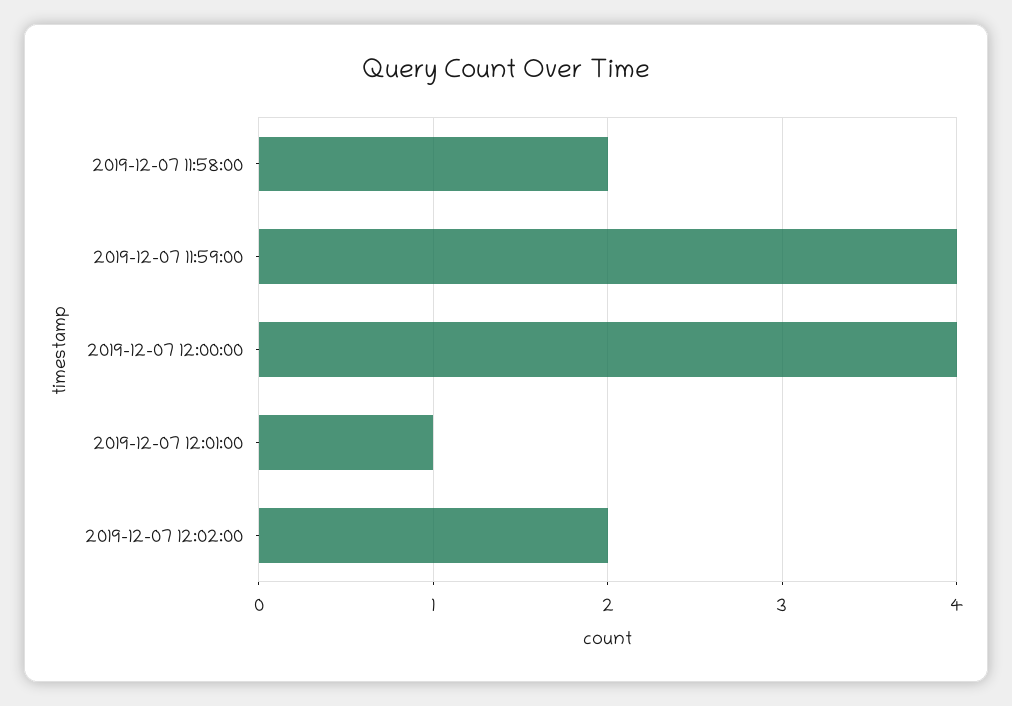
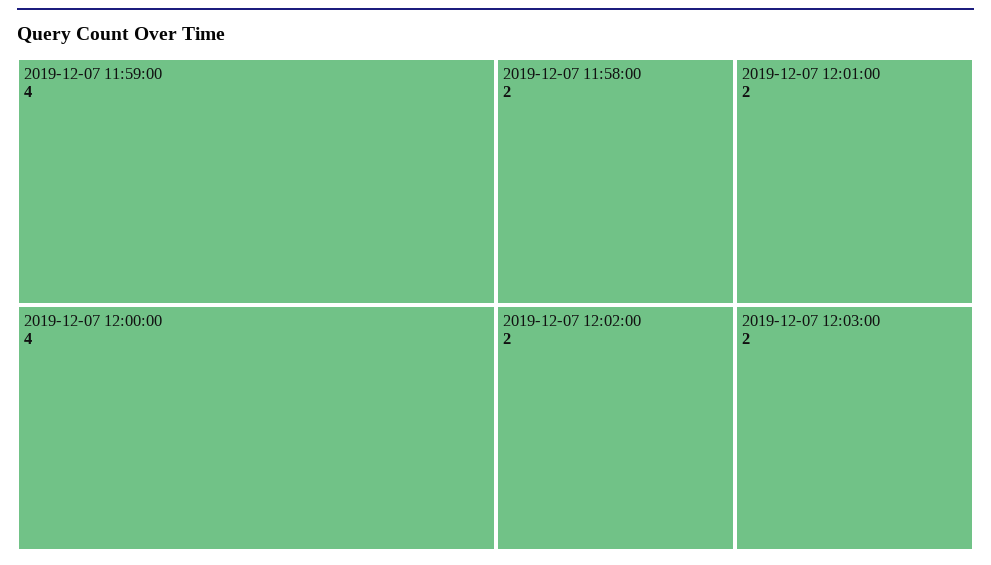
2019-12-07 12:01:00: 1 -> 2
2019-12-07 12:03:00: none -> 2

